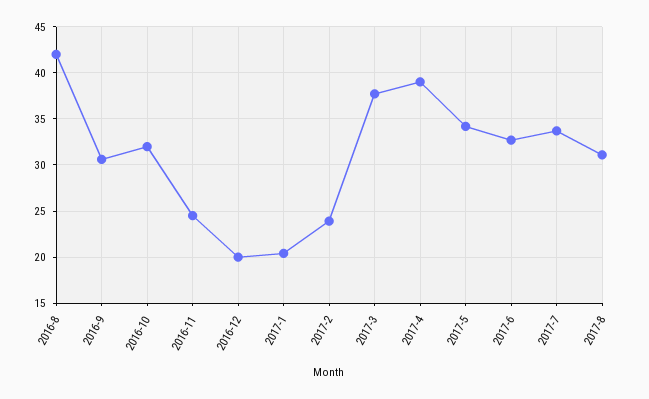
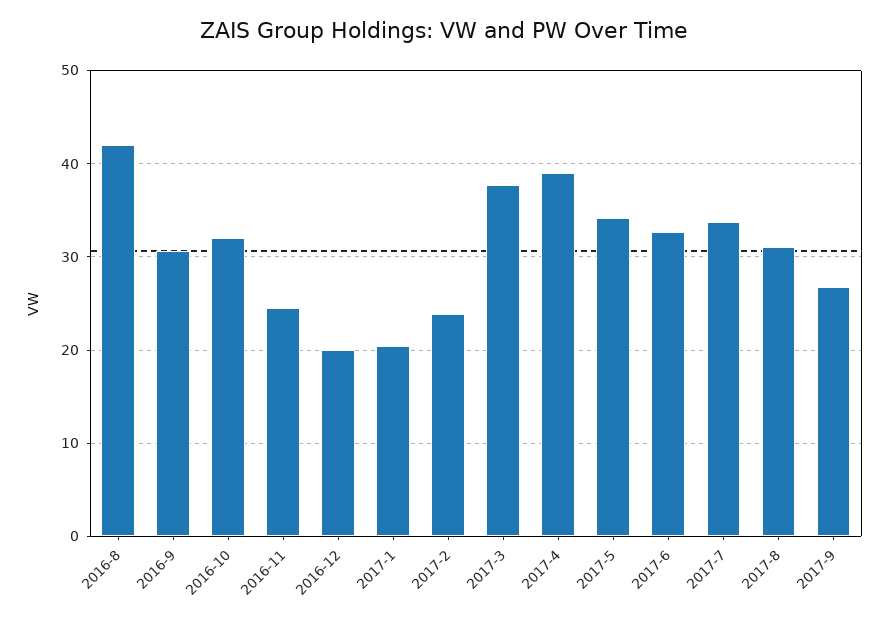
2017-9: none -> 27

